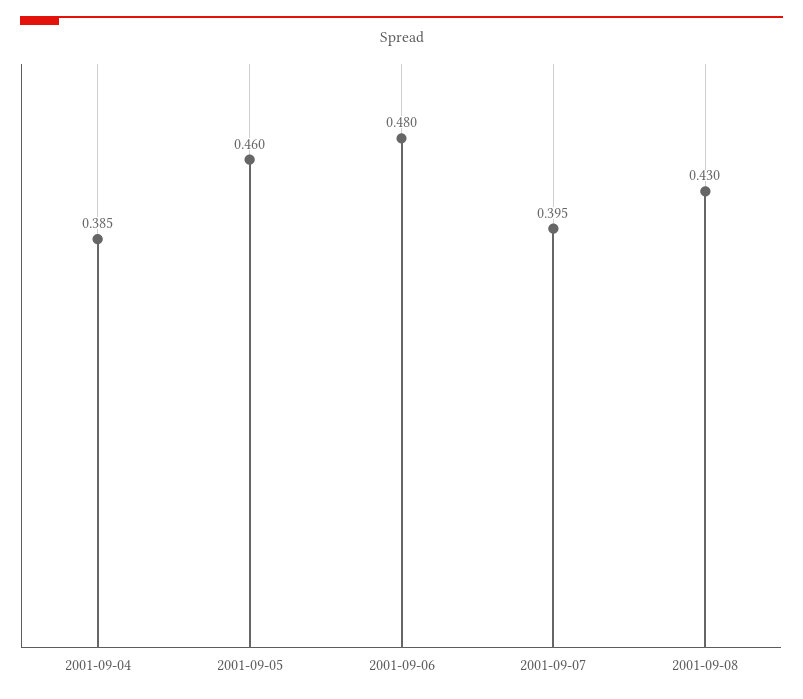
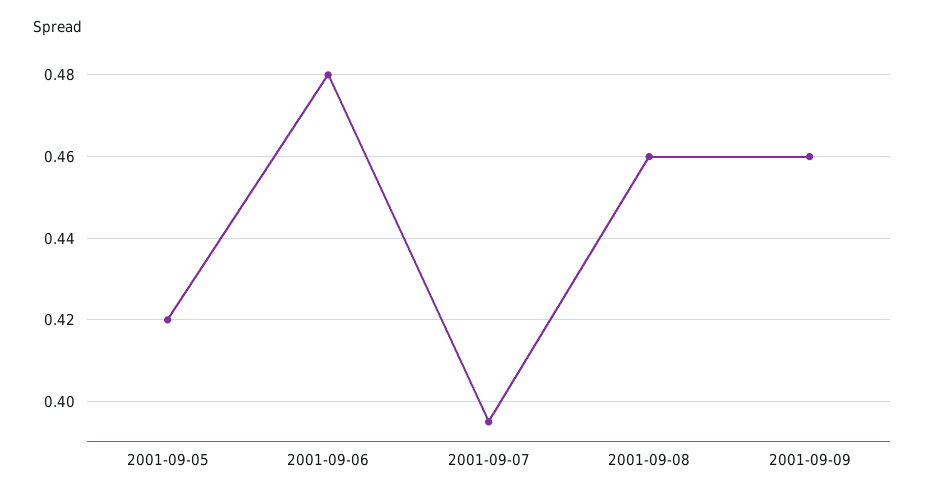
2001-09-04: 0.385 -> none
2001-09-05: 0.46 -> 0.42
2001-09-08: 0.43 -> 0.46
2001-09-09: none -> 0.46

